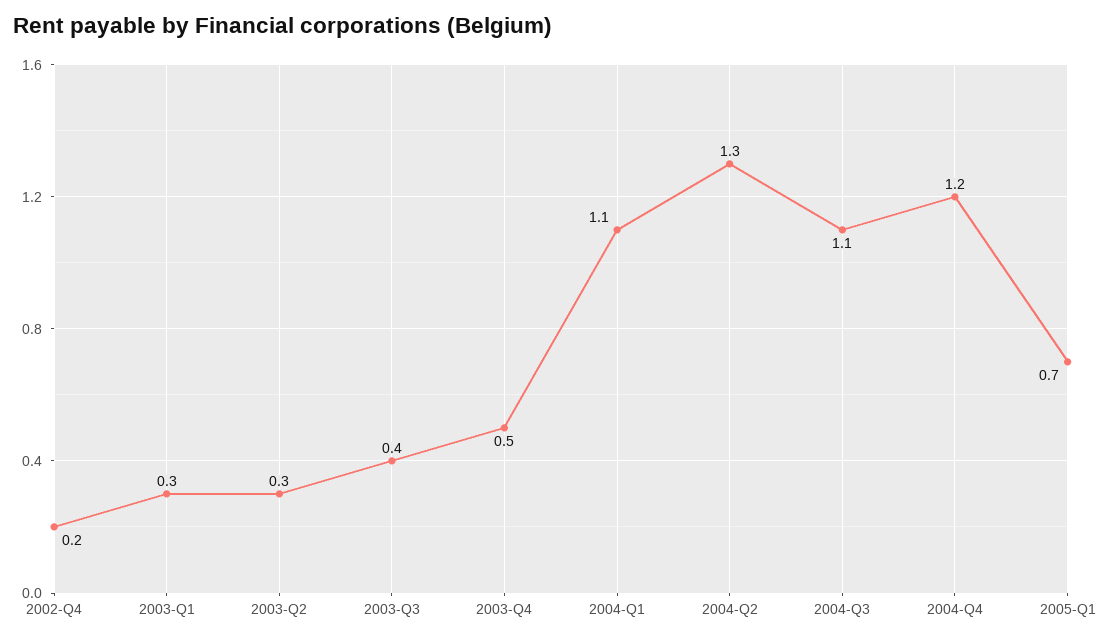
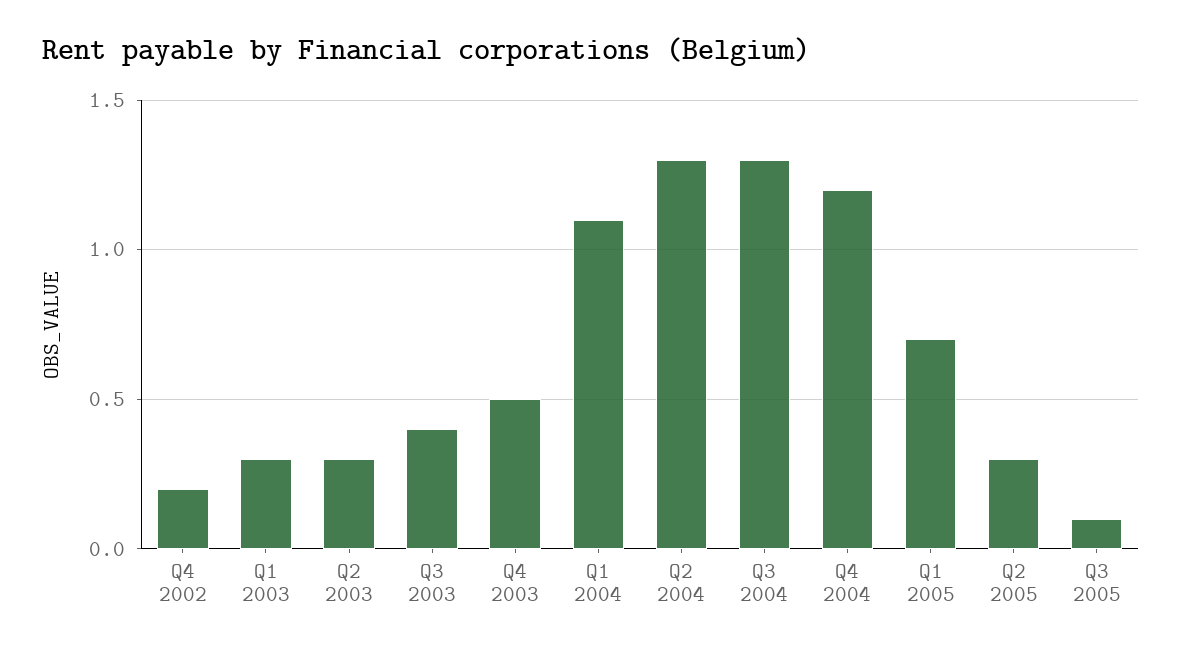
2004-Q3: 1.1 -> 1.3
Q2 2005: none -> 0.3
Q3 2005: none -> 0.1

